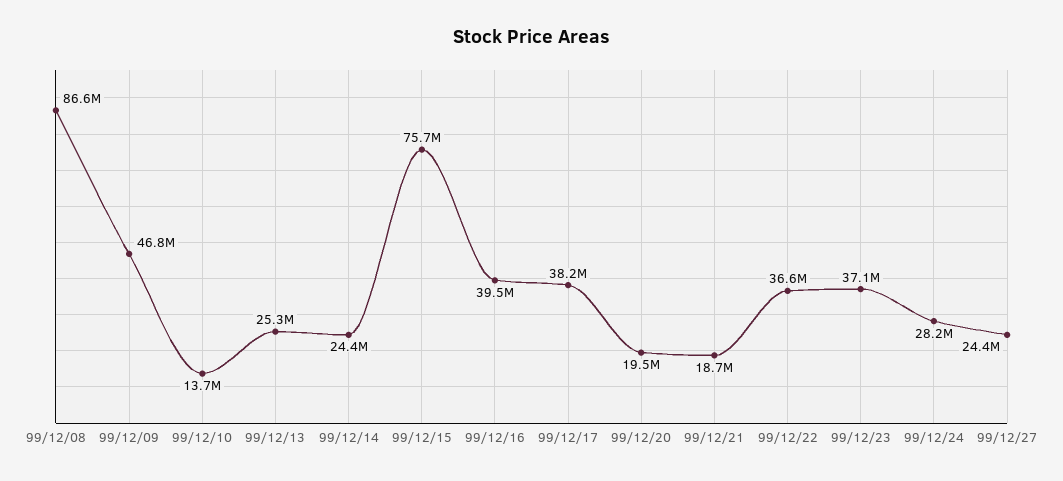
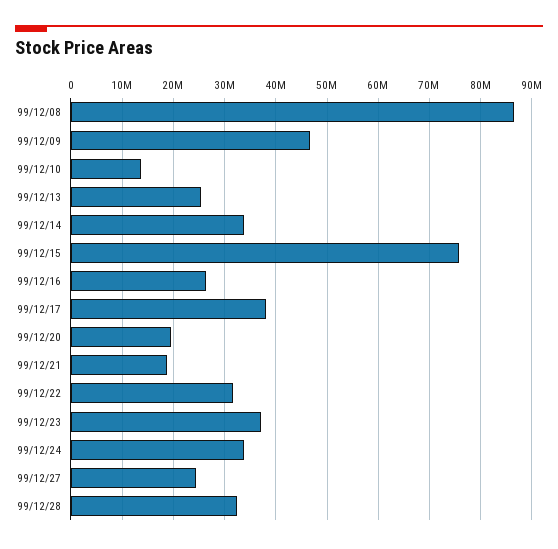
99/12/14: 24400000 -> 34000000
99/12/16: 39500000 -> 26000000
99/12/22: 36600000 -> 32000000
99/12/24: 28200000 -> 34000000
99/12/28: none -> 32000000

